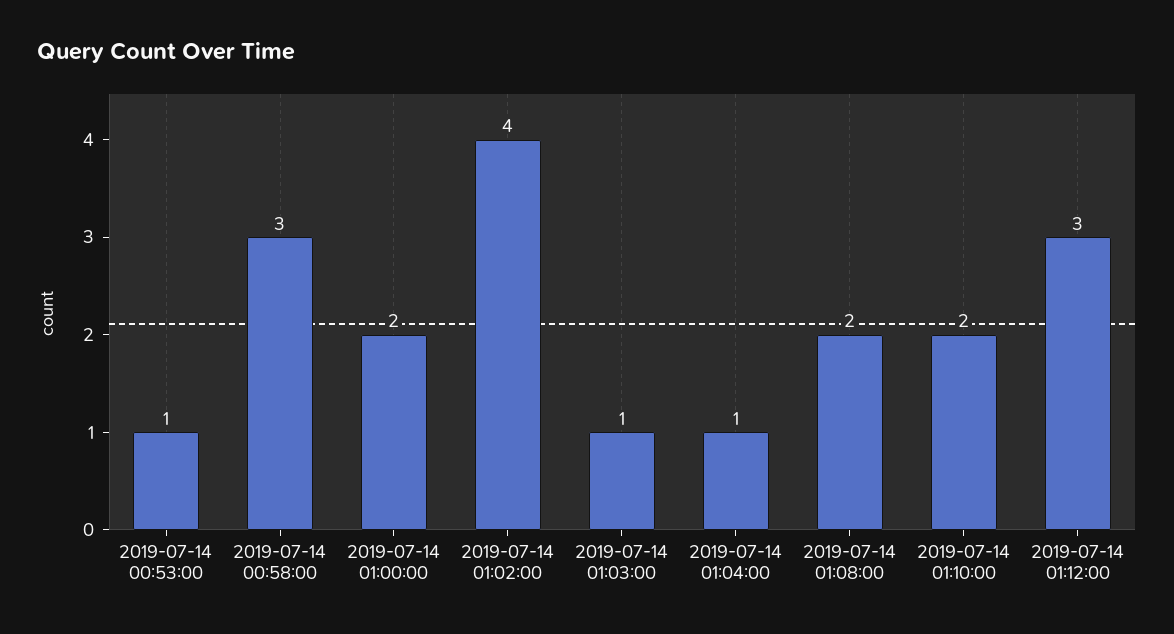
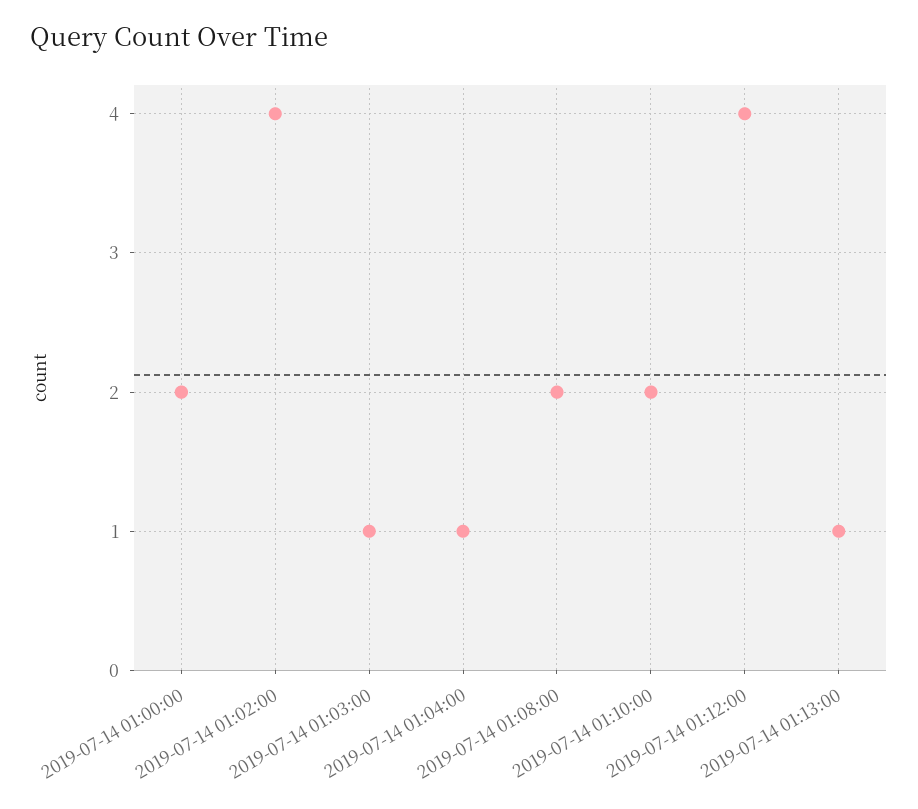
2019-07-14 00:53:00: 1 -> none
2019-07-14 00:58:00: 3 -> none
2019-07-14 01:12:00: 3 -> 4
2019-07-14 01:13:00: none -> 1

